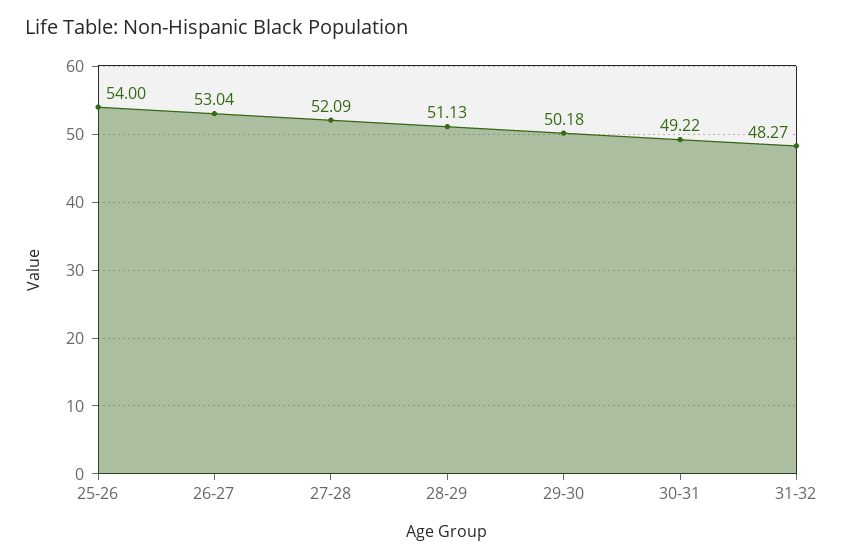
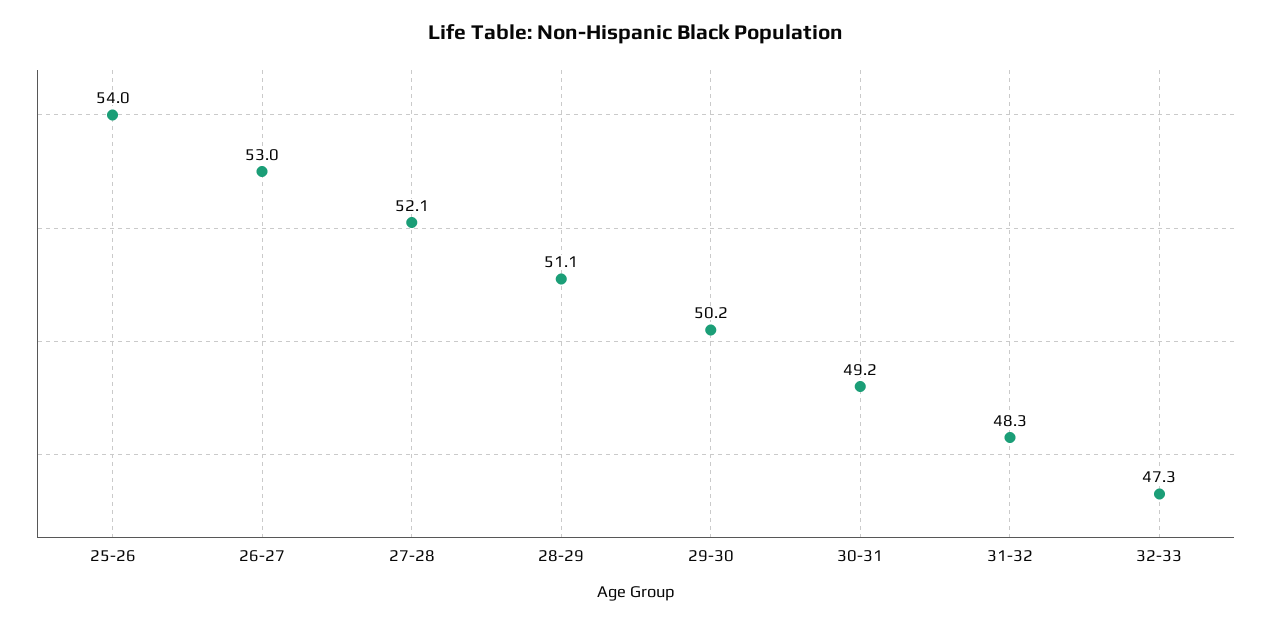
32-33: none -> 47.3

